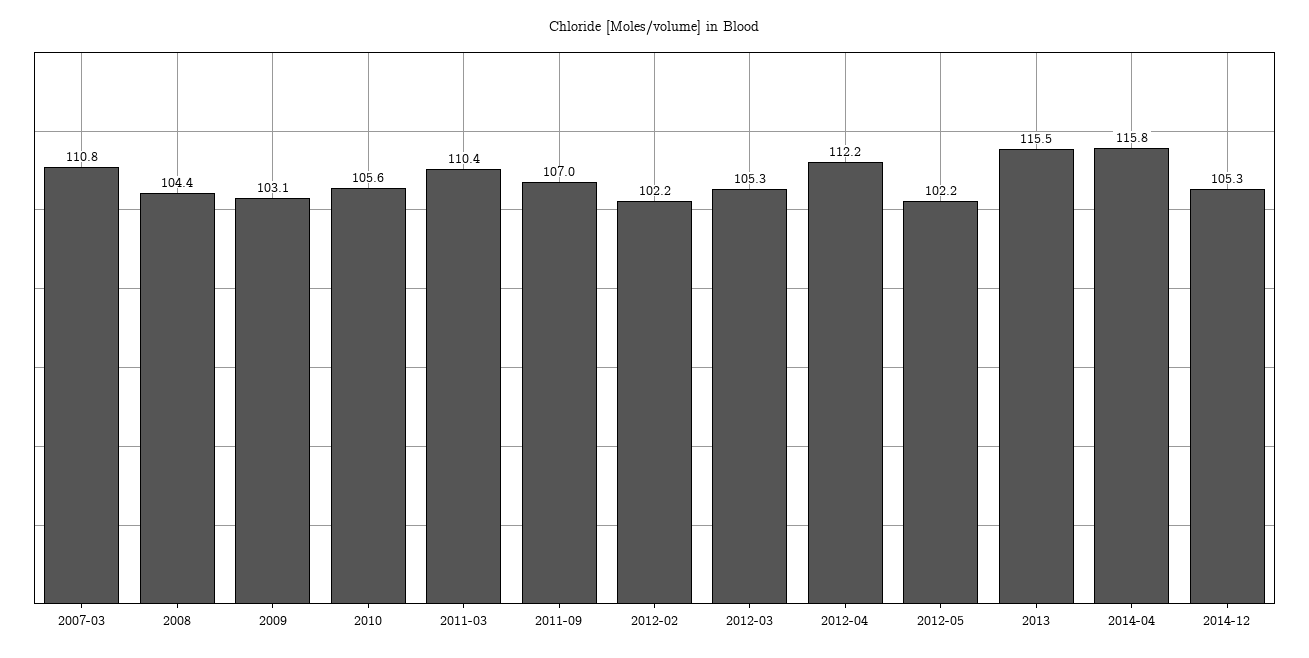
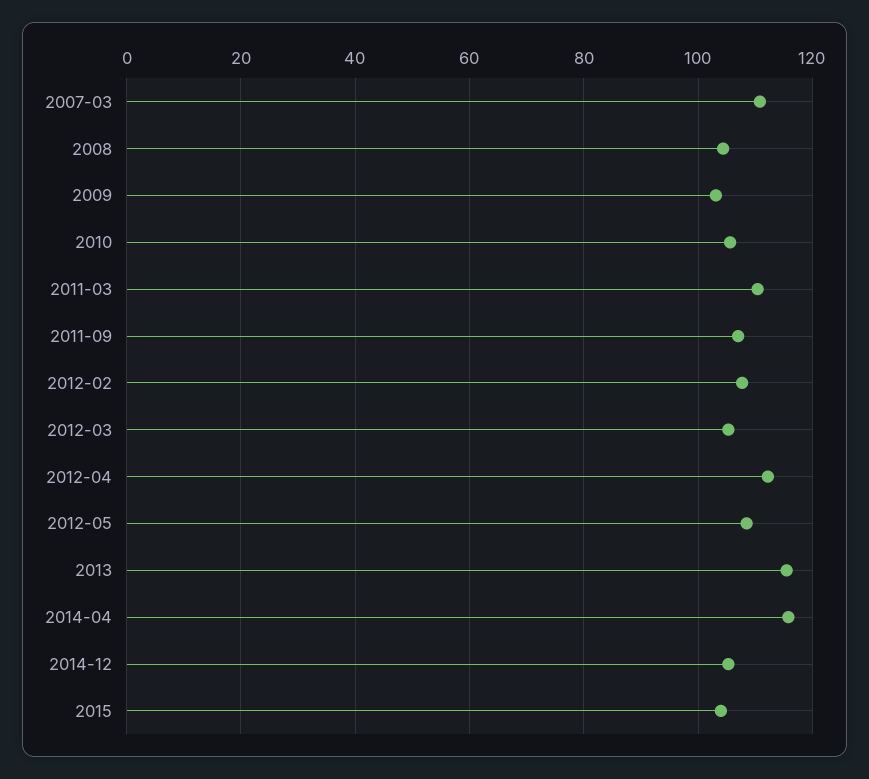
2012-02: 102.2 -> 108
2012-05: 102.2 -> 108
2015: none -> 104

